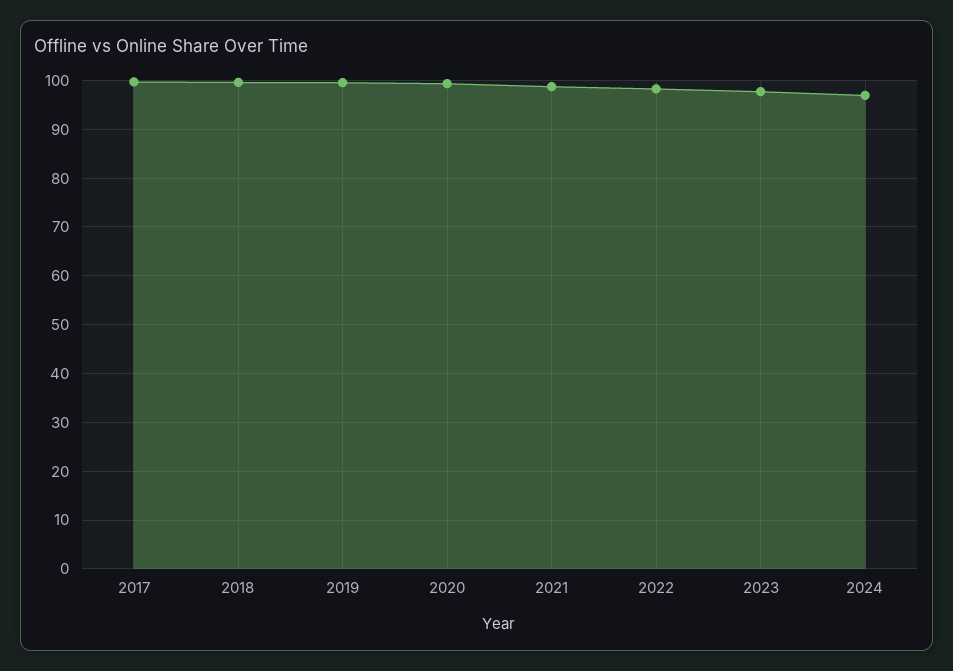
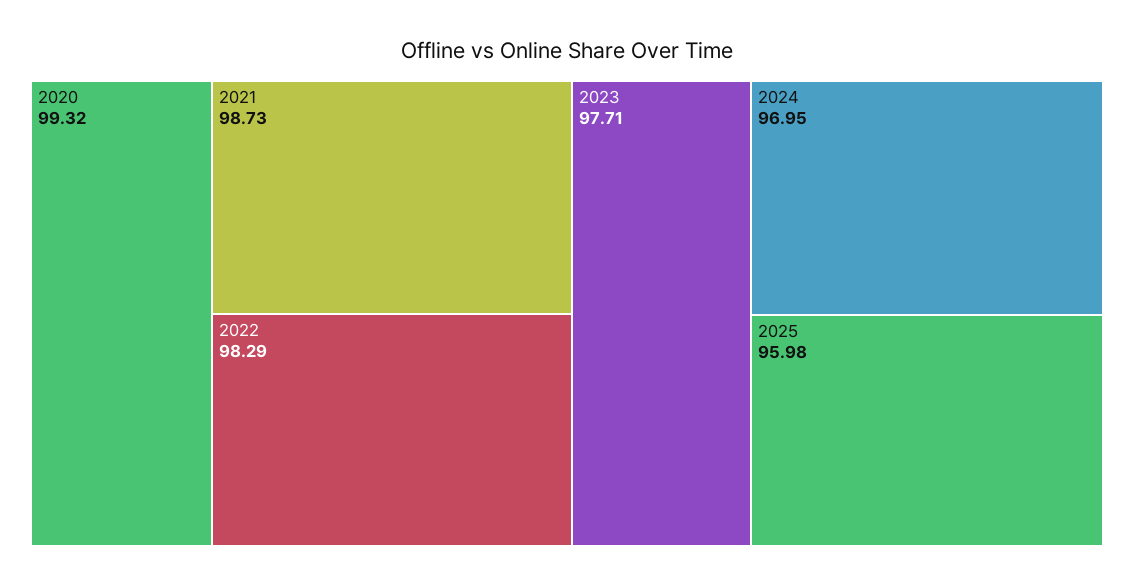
2017: 100 -> none
2018: 100 -> none
2019: 100 -> none
2025: none -> 95.98

